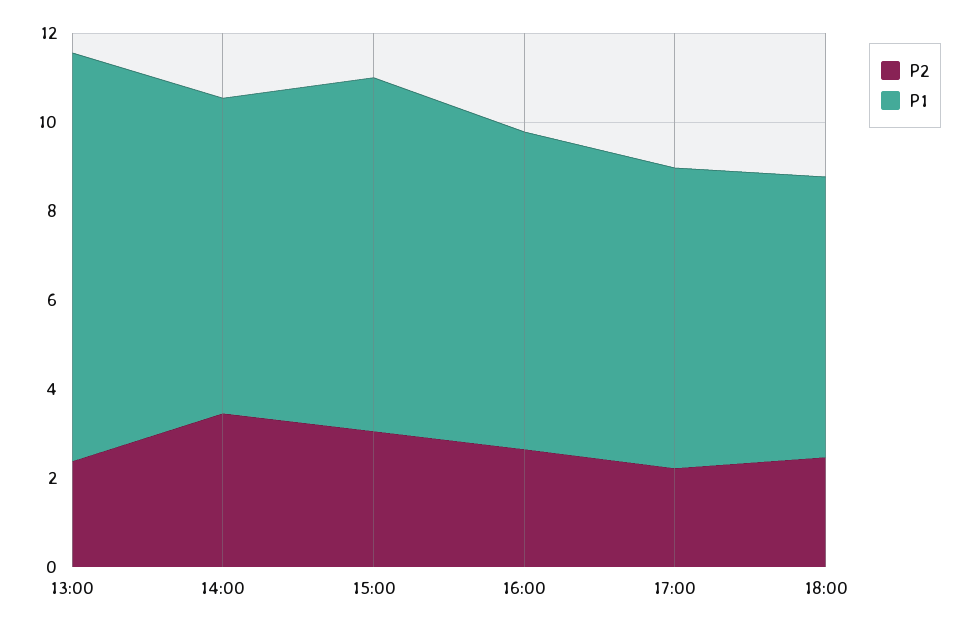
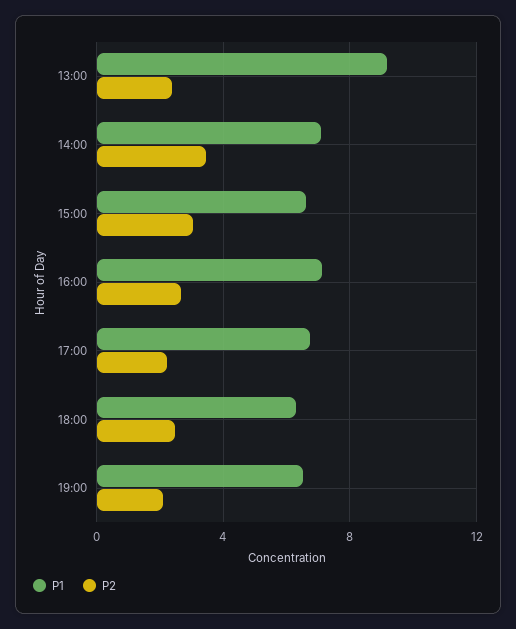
P1, 15:00: 8 -> 6.5
P1, 19:00: none -> 6.5
P2, 19:00: none -> 2

